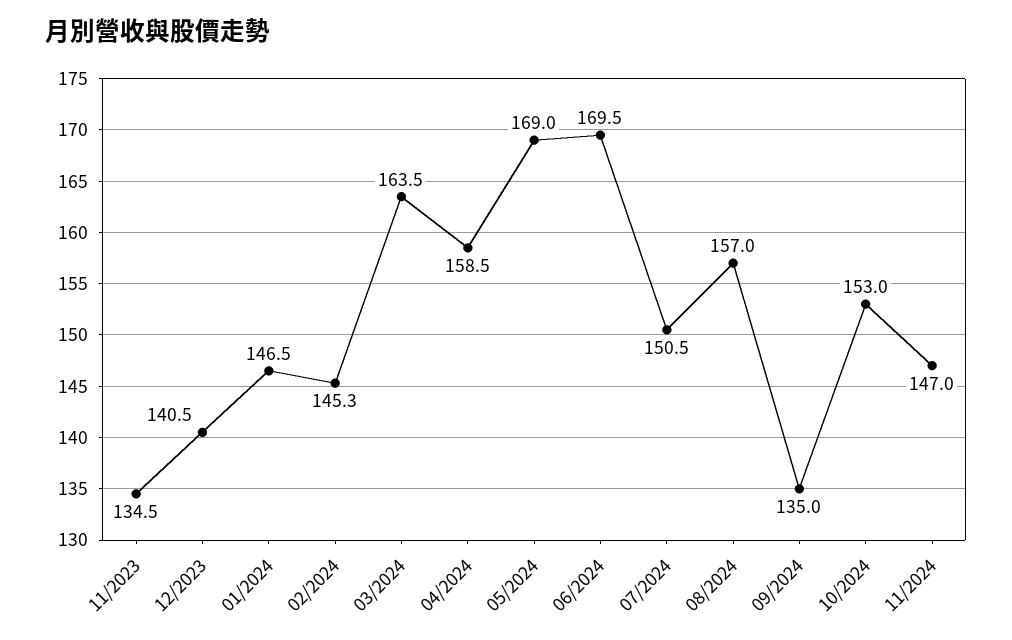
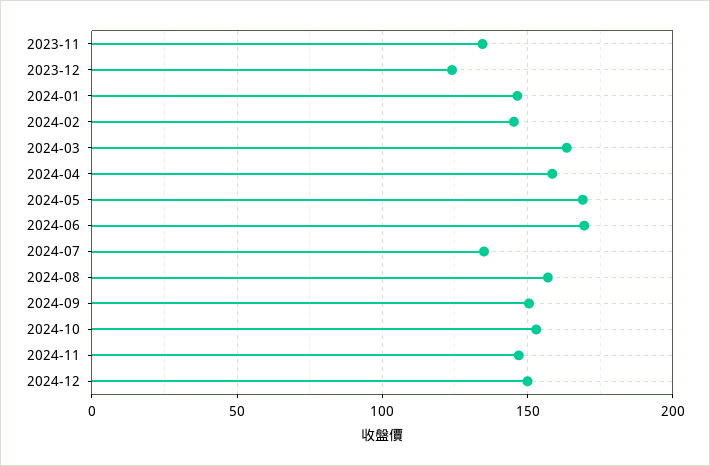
12/2023: 140.5 -> 125
07/2024: 150.5 -> 135
09/2024: 135 -> 150
2024-12: none -> 150

